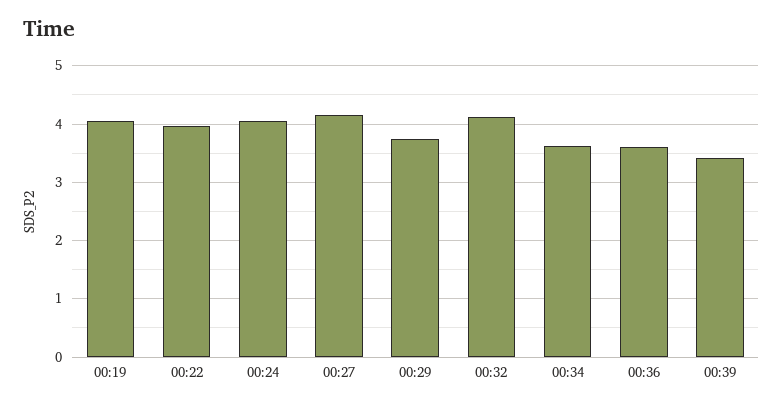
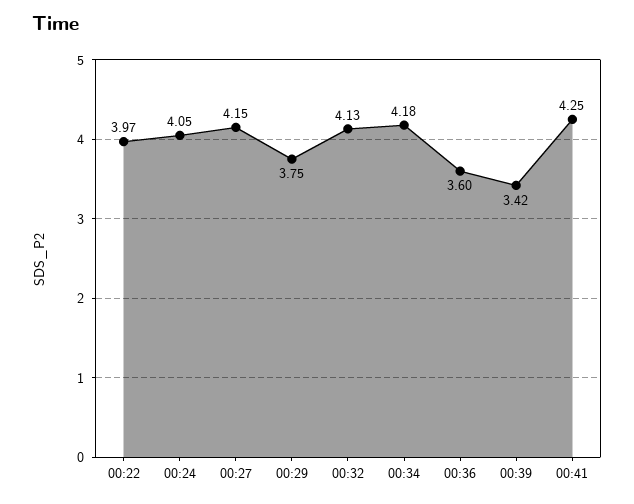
00:19: 4 -> none
00:34: 3.6 -> 4.18
00:41: none -> 4.25

